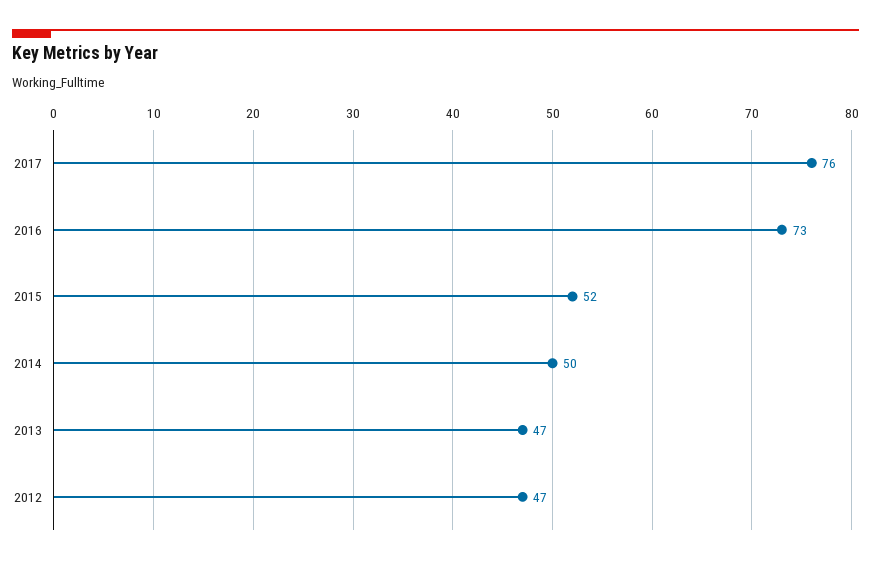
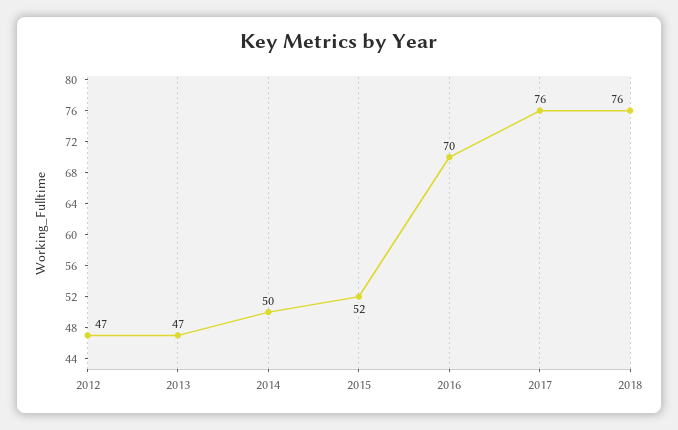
2016: 73 -> 70
2018: none -> 76

